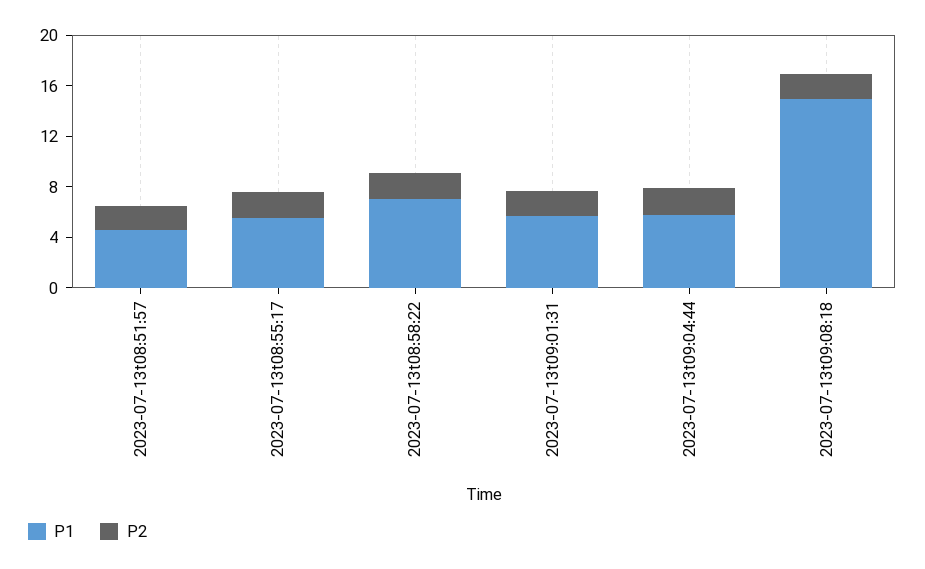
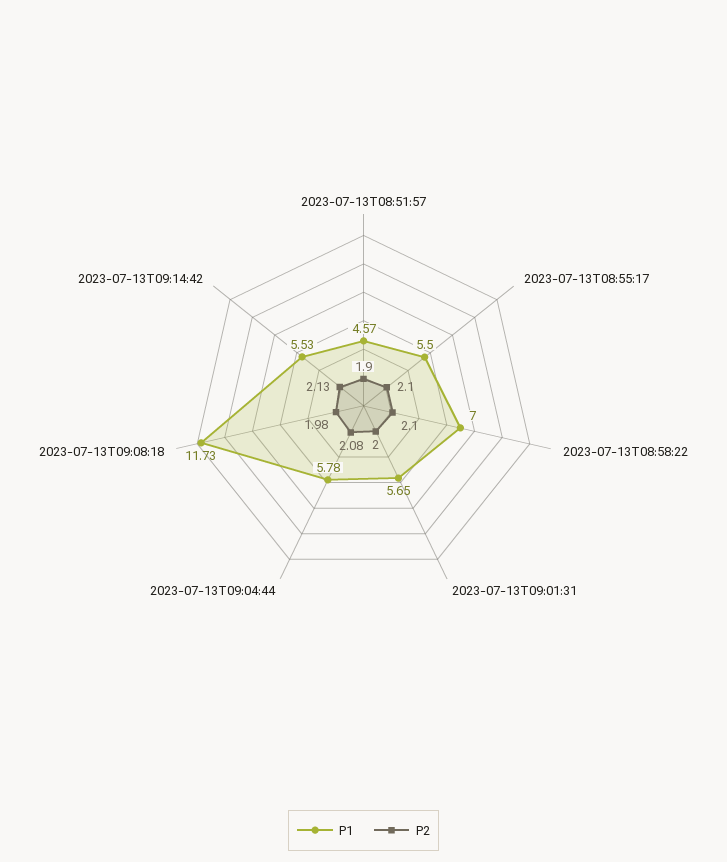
P1, 2023-07-13t09:08:18: 15 -> 11.73
P1, 2023-07-13T09:14:42: none -> 5.53
P2, 2023-07-13T09:14:42: none -> 2.13

